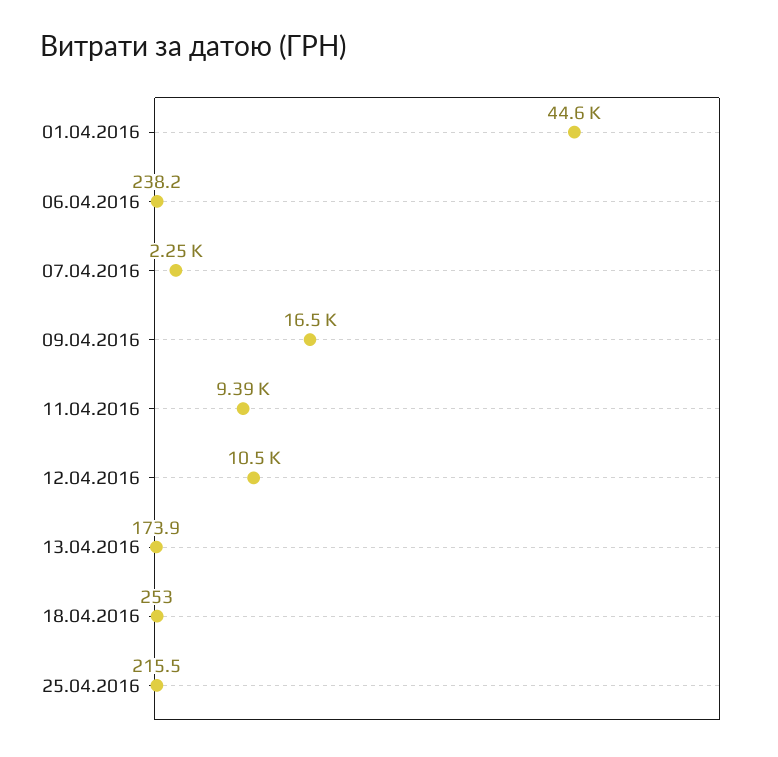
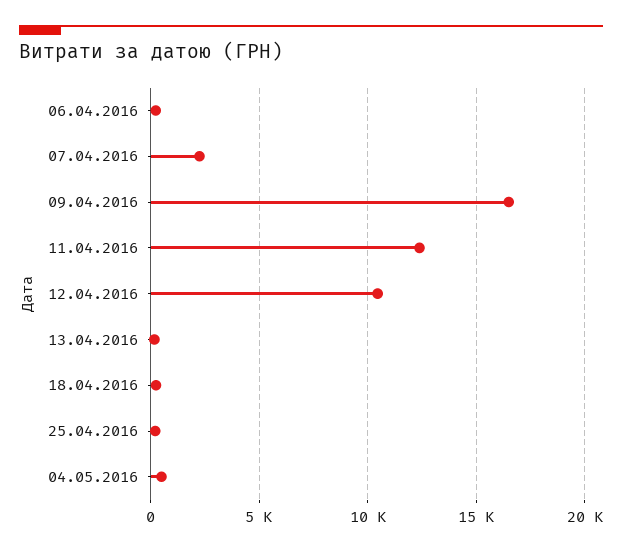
01.04.2016: 44600 -> none
11.04.2016: 9390 -> 12500
04.05.2016: none -> 500

